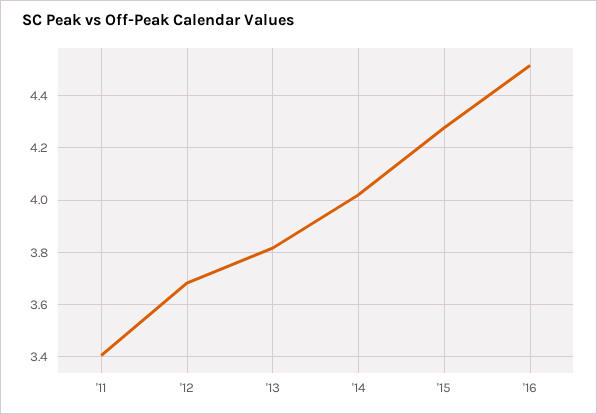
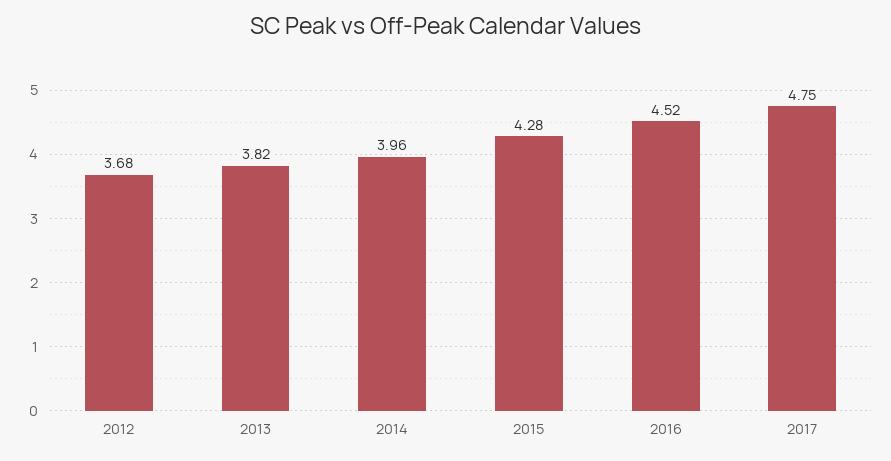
'11: 3.4 -> none
'14: 4.025 -> 3.96
2017: none -> 4.75

